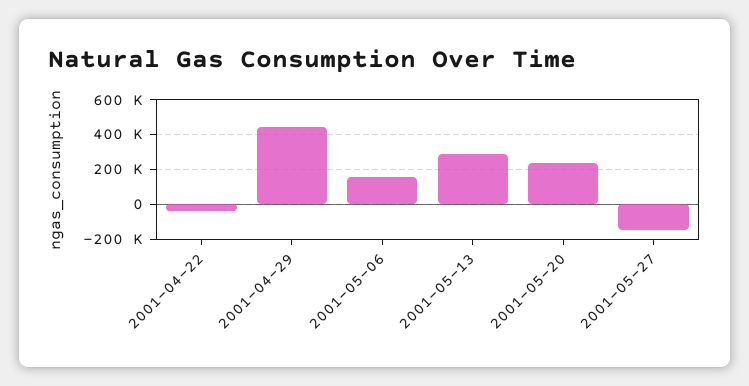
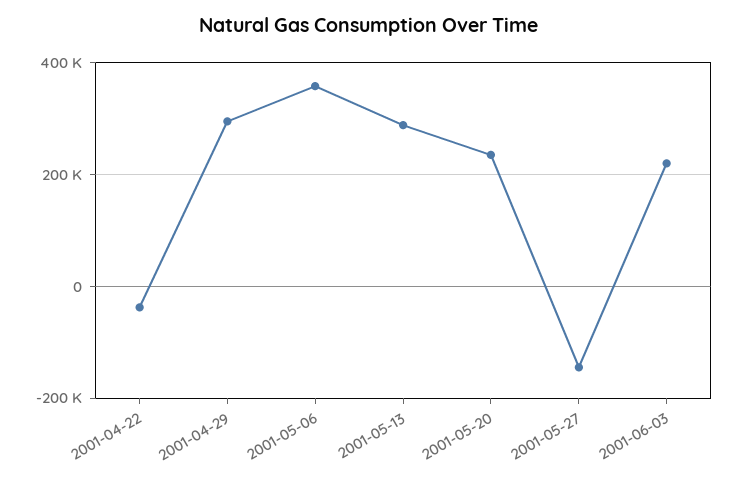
2001-04-29: 450000 -> 300000
2001-05-06: 150000 -> 360000
2001-06-03: none -> 220000

